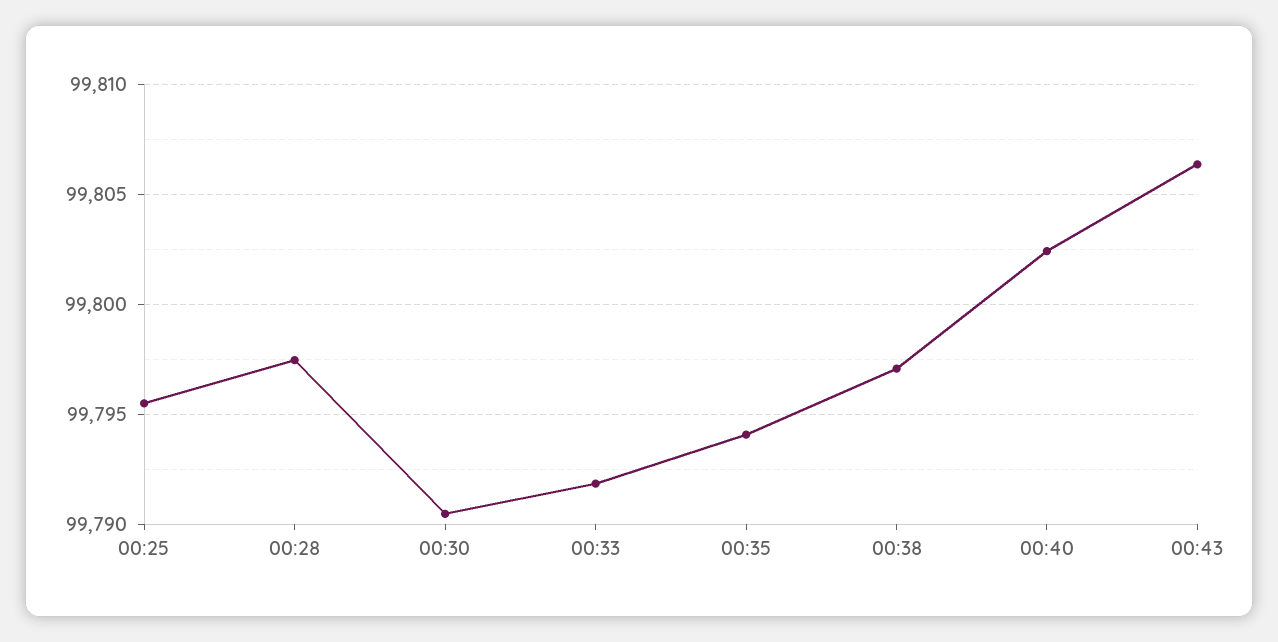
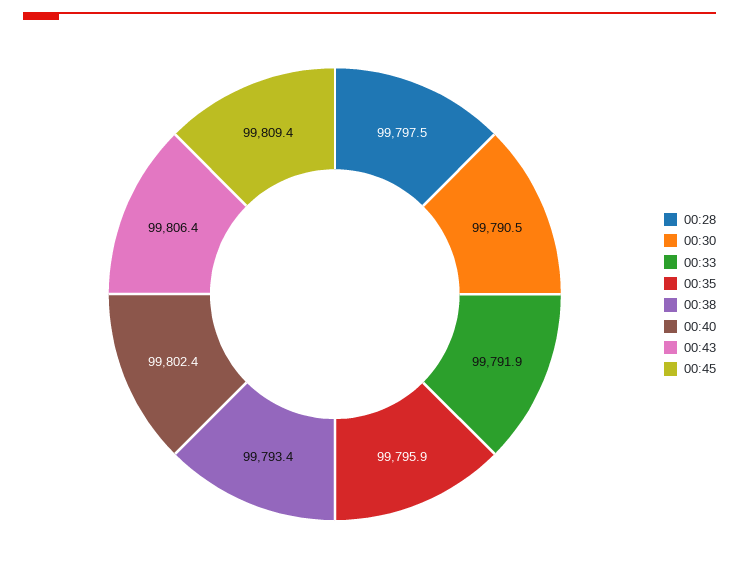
00:25: 99795.5 -> none
00:35: 99794 -> 99795.9
00:38: 99797 -> 99793.4
00:45: none -> 99809.4

